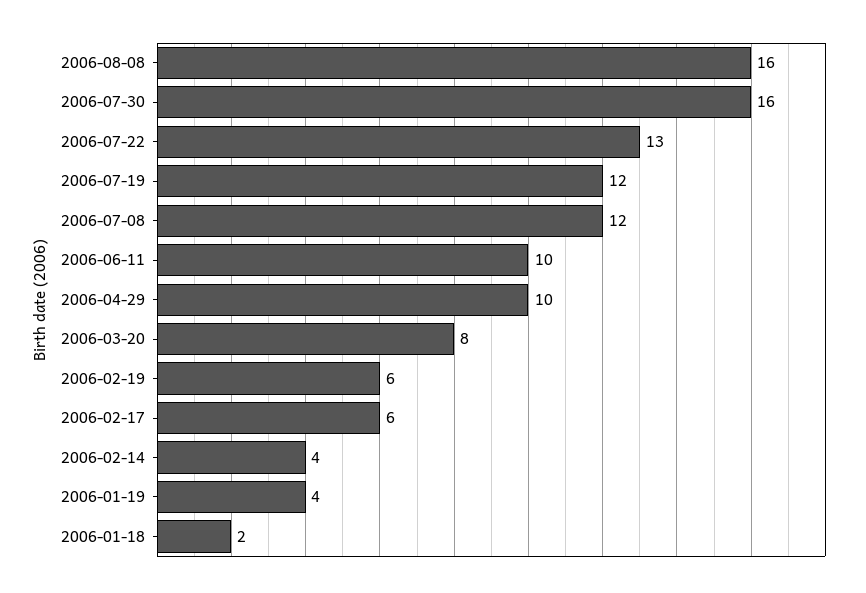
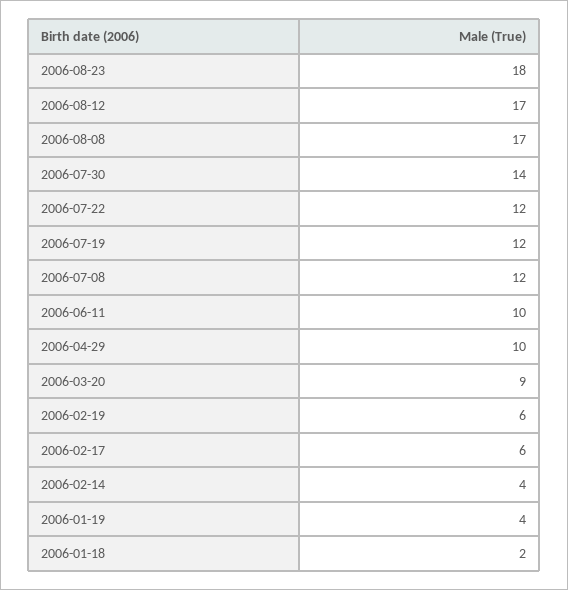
2006-08-08: 16 -> 17
2006-07-30: 16 -> 14
2006-07-22: 13 -> 12
2006-03-20: 8 -> 9
2006-08-23: none -> 18
2006-08-12: none -> 17

